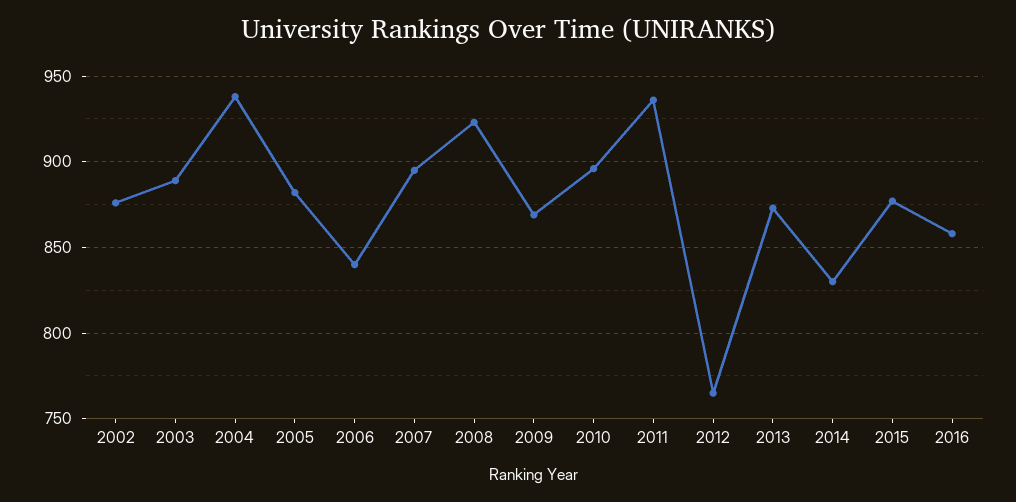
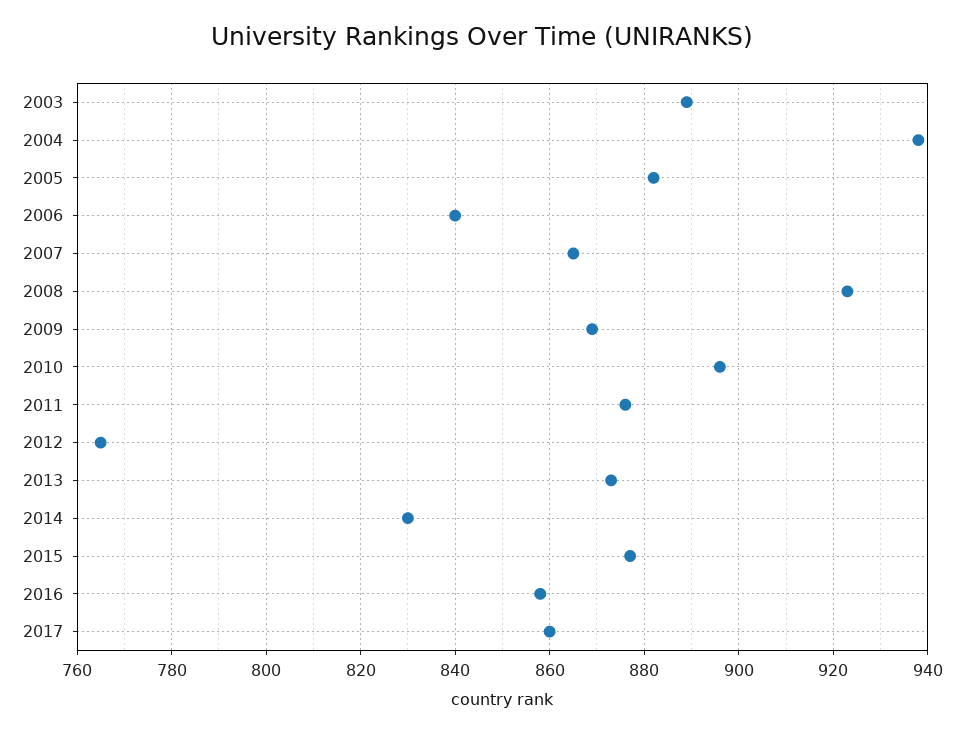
2002: 875 -> none
2007: 895 -> 865
2011: 935 -> 875
2017: none -> 860

